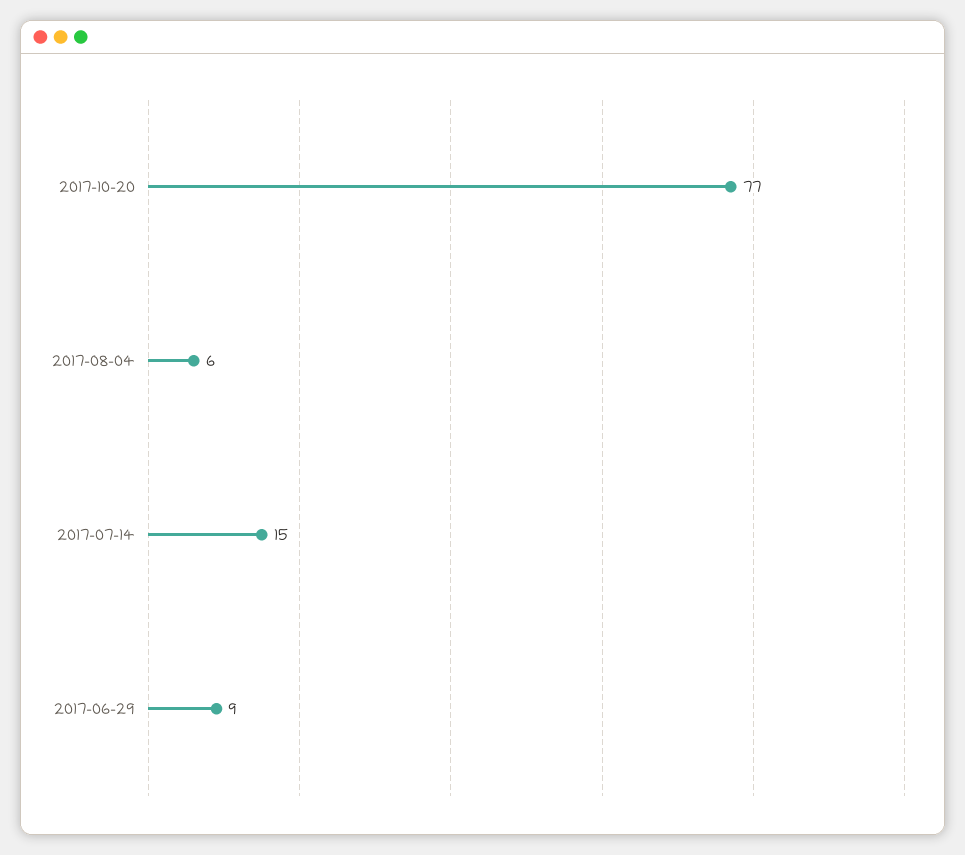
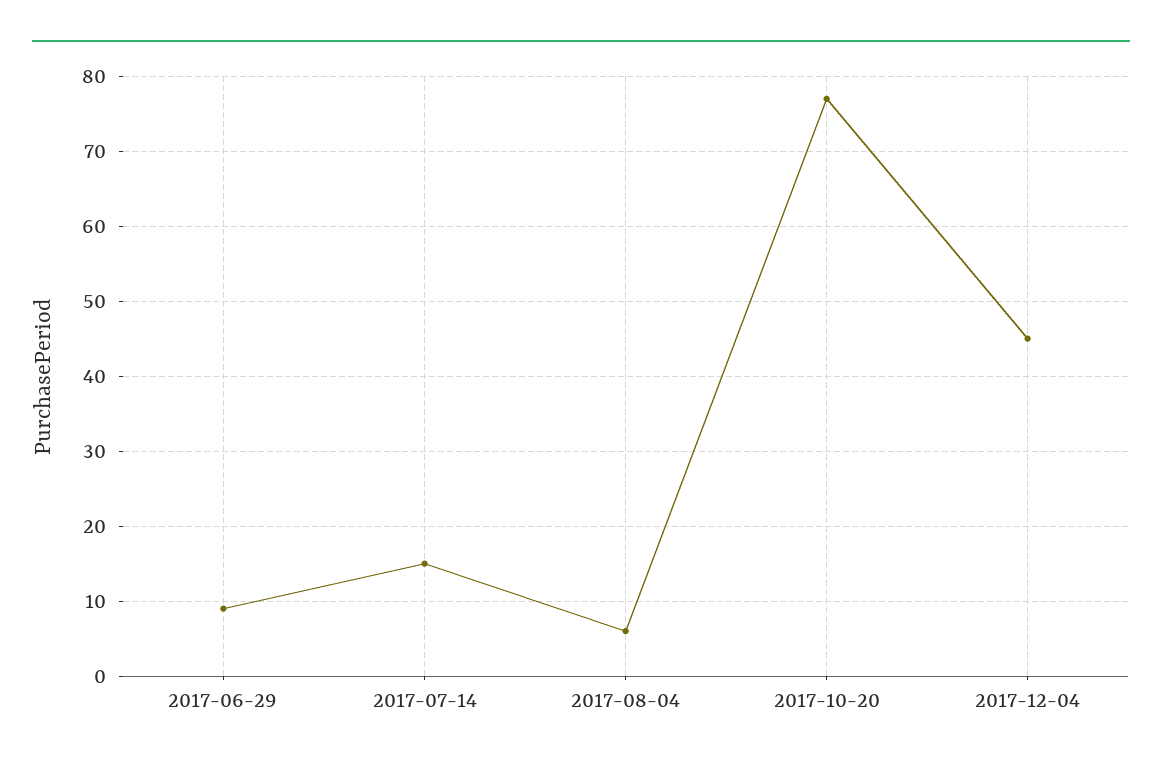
2017-12-04: none -> 45

